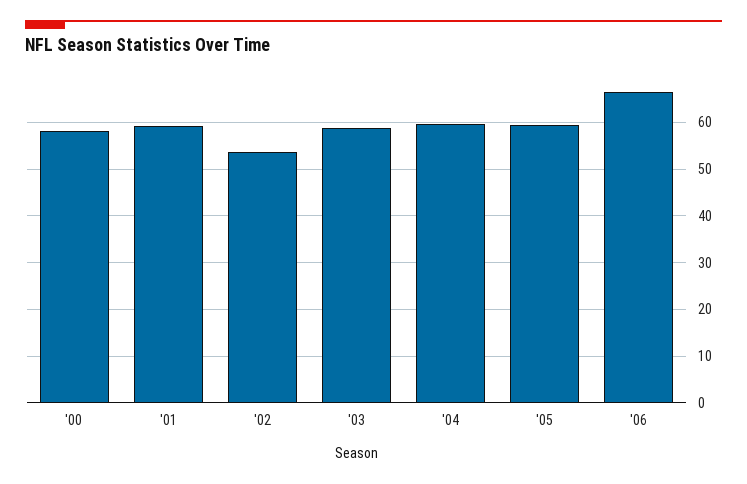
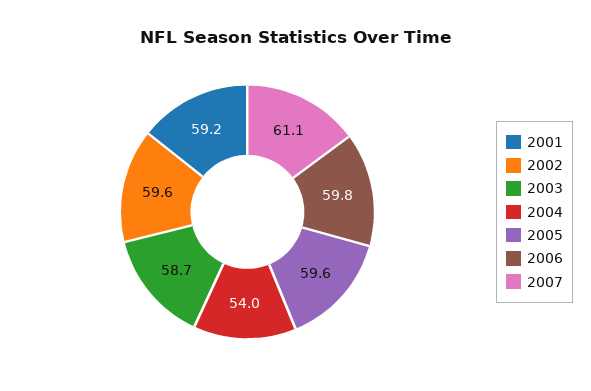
'00: 58 -> none
'02: 54 -> 59.6
'04: 60 -> 54
'06: 66 -> 59.8
2007: none -> 61.1

